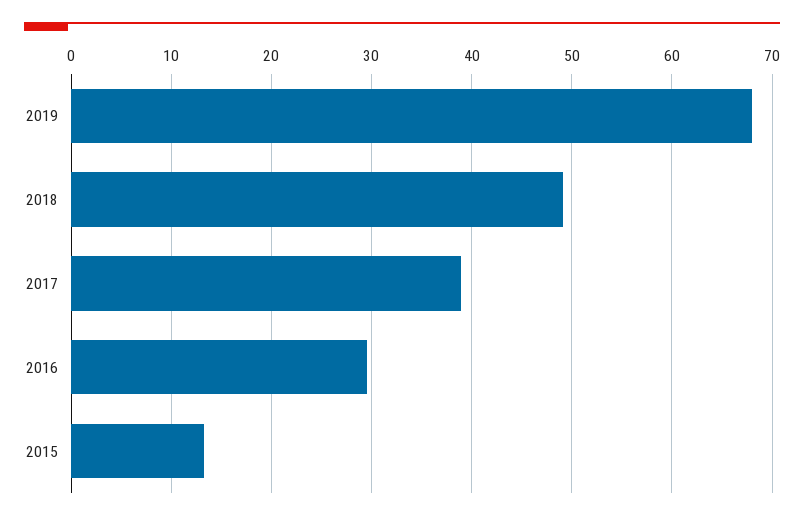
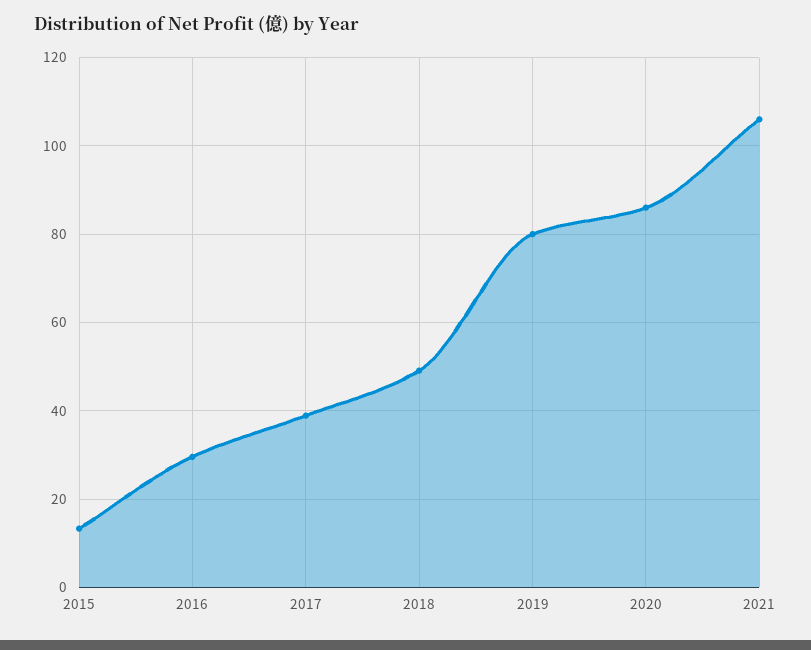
2019: 68 -> 80
2020: none -> 86
2021: none -> 106

